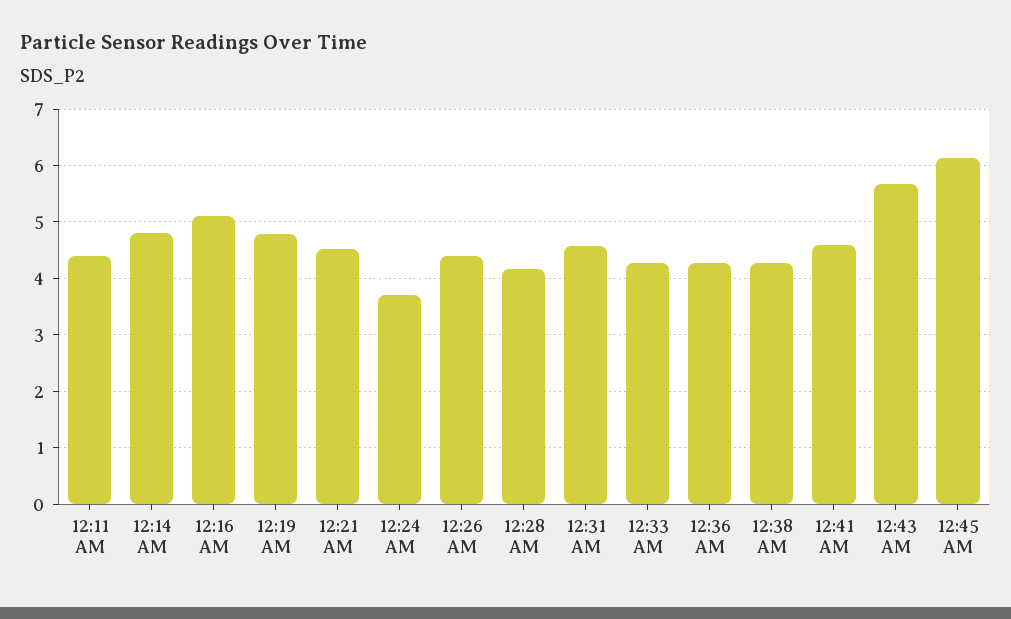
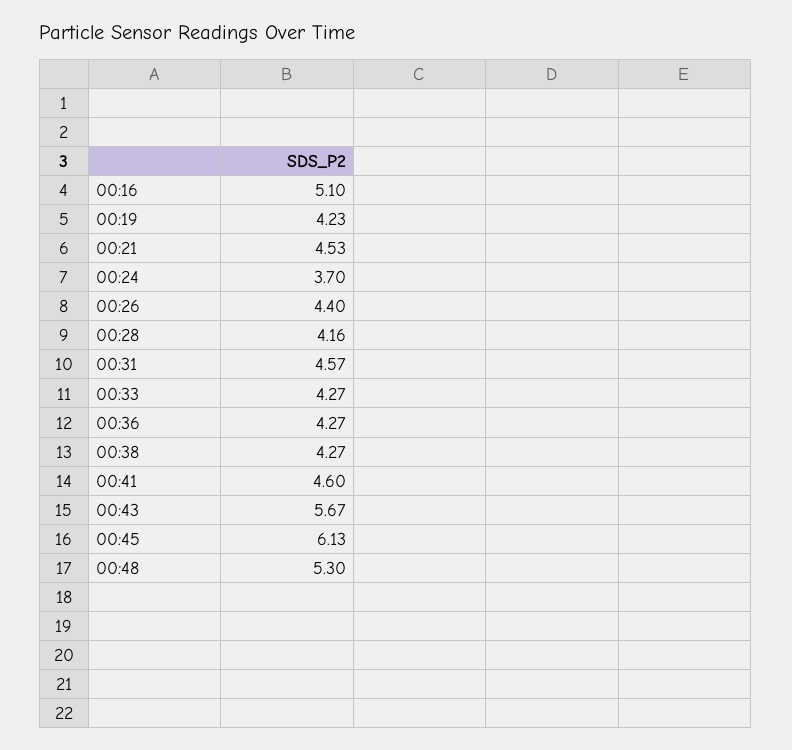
12:11 AM: 4.4 -> none
12:14 AM: 4.8 -> none
12:19 AM: 4.8 -> 4.23
00:48: none -> 5.3

